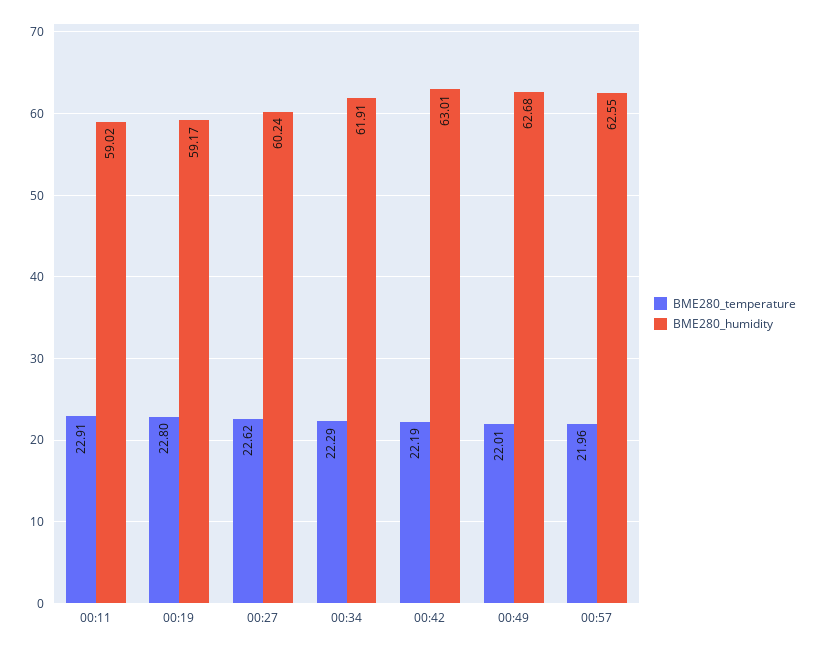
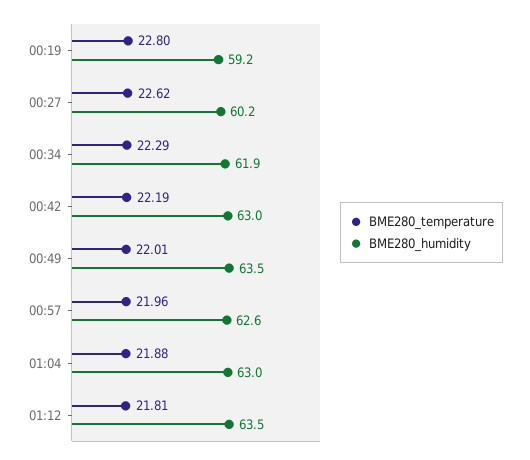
BME280_temperature, 00:11: 22.91 -> none
BME280_humidity, 00:11: 59.02 -> none
BME280_humidity, 00:49: 62.68 -> 63.5
BME280_temperature, 01:04: none -> 21.88
BME280_humidity, 01:04: none -> 63
BME280_temperature, 01:12: none -> 21.81
BME280_humidity, 01:12: none -> 63.5

